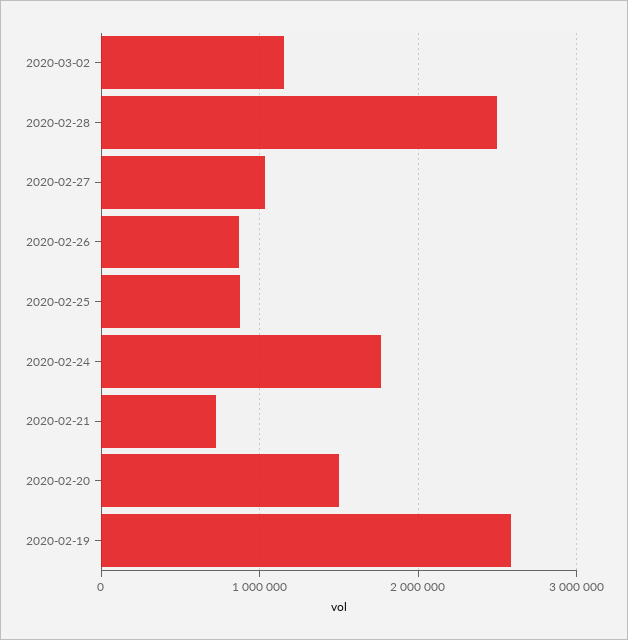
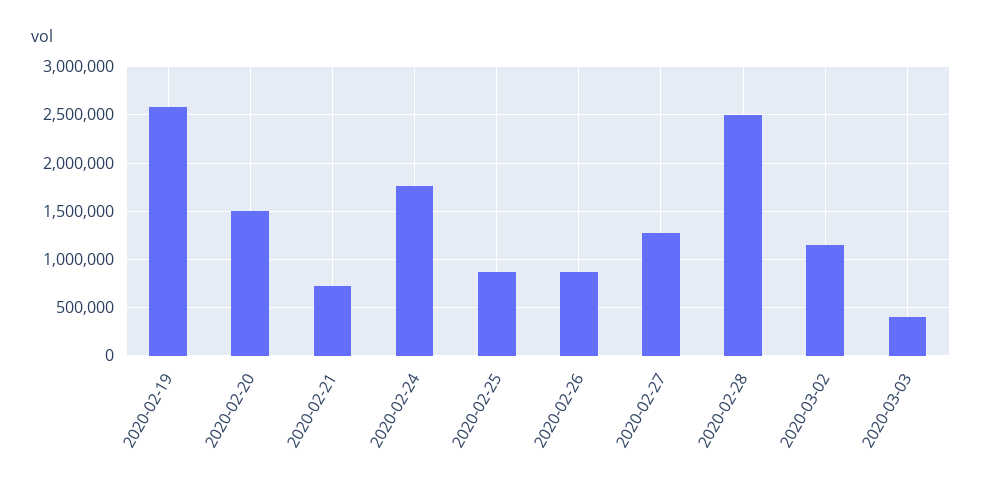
2020-02-27: 1000000 -> 1300000
2020-03-03: none -> 400000

